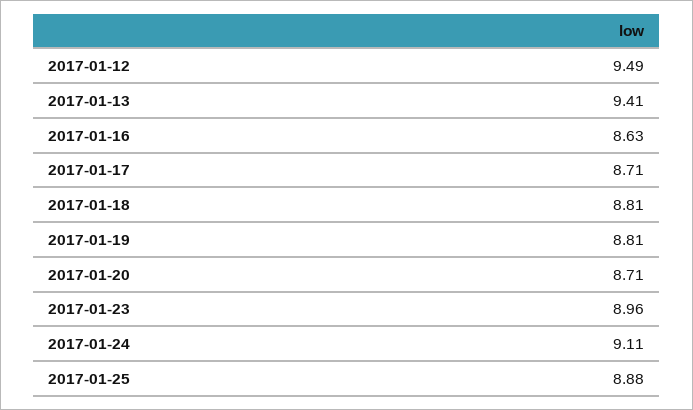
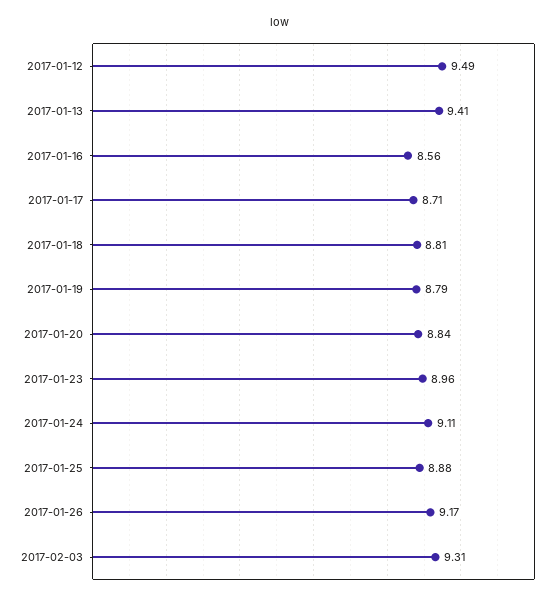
2017-01-16: 8.63 -> 8.56
2017-01-19: 8.81 -> 8.79
2017-01-20: 8.71 -> 8.84
2017-01-26: none -> 9.17
2017-02-03: none -> 9.31

